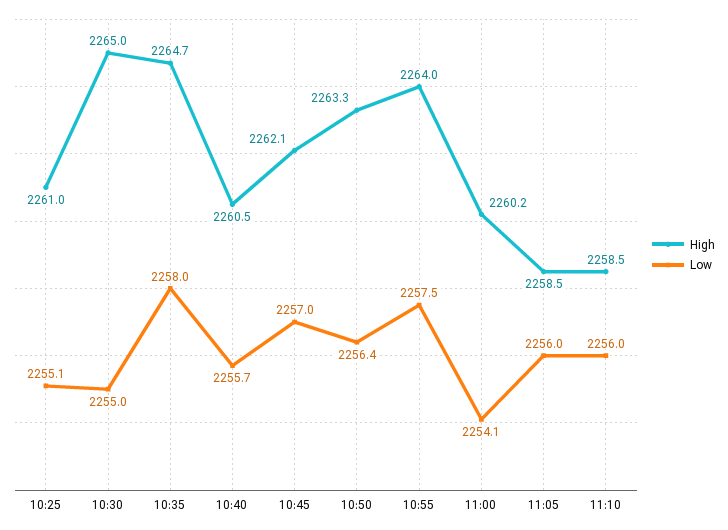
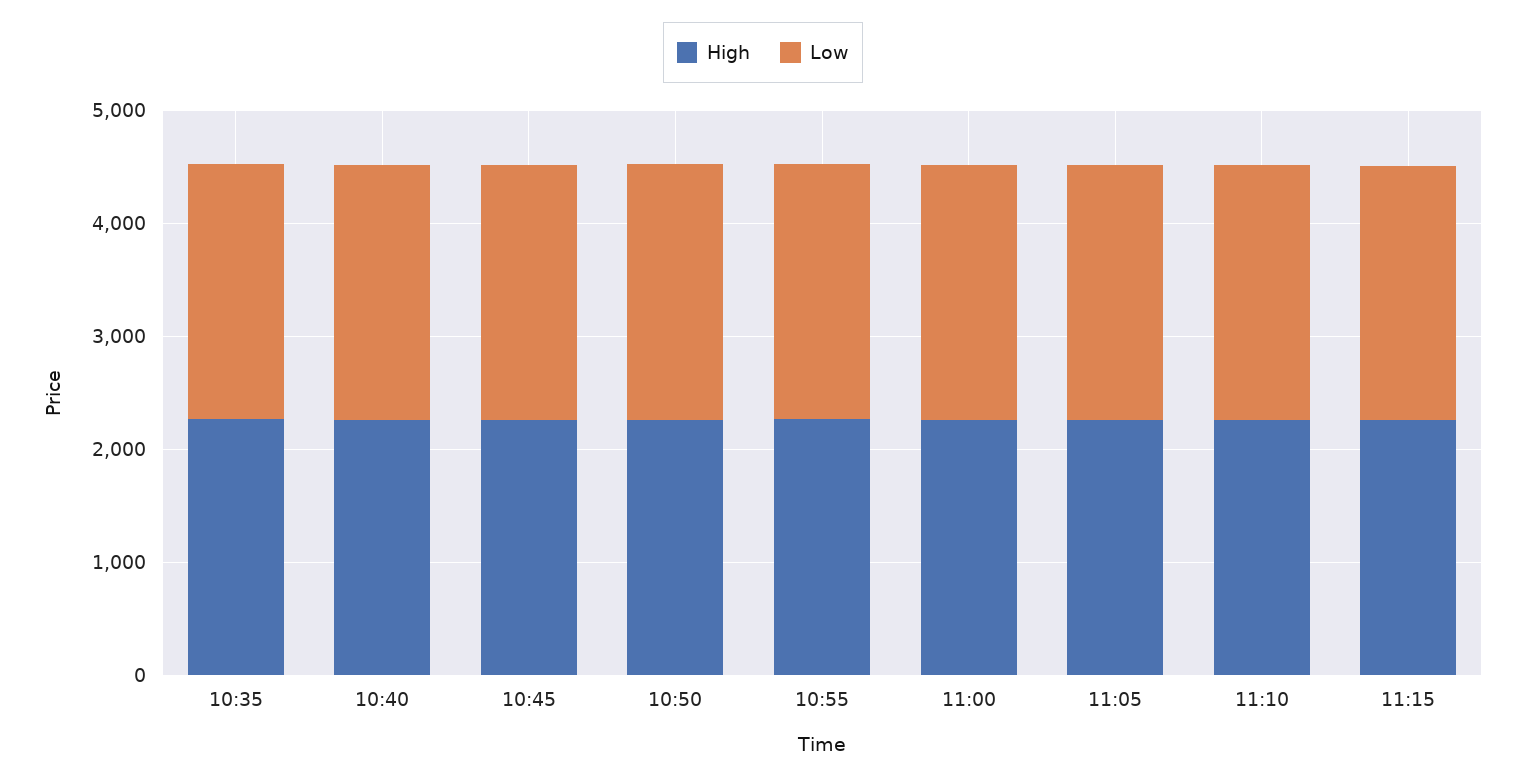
High, 10:25: 2261 -> none
Low, 10:25: 2255.1 -> none
High, 10:30: 2265 -> none
Low, 10:30: 2255 -> none
High, 11:15: none -> 2200
Low, 11:15: none -> 2200

